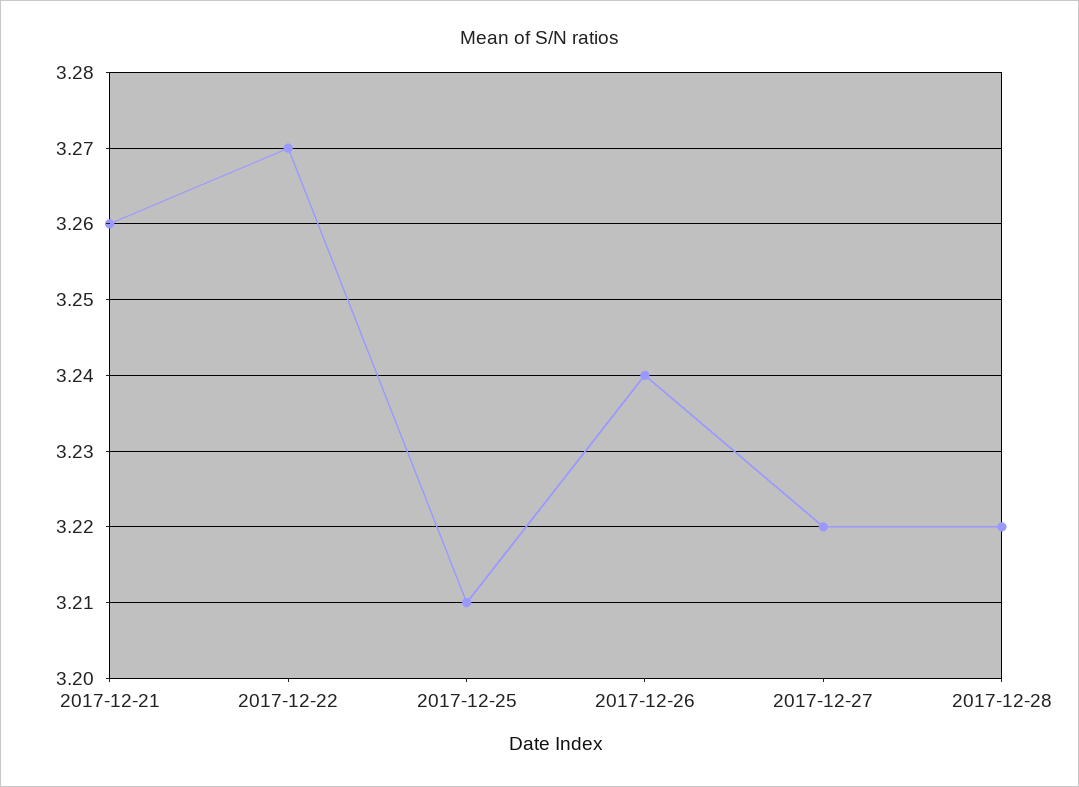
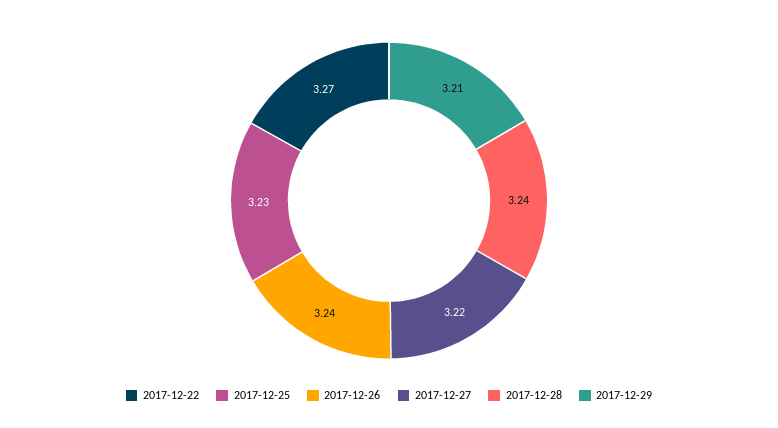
2017-12-21: 3.26 -> none
2017-12-25: 3.21 -> 3.23
2017-12-28: 3.22 -> 3.24
2017-12-29: none -> 3.21

